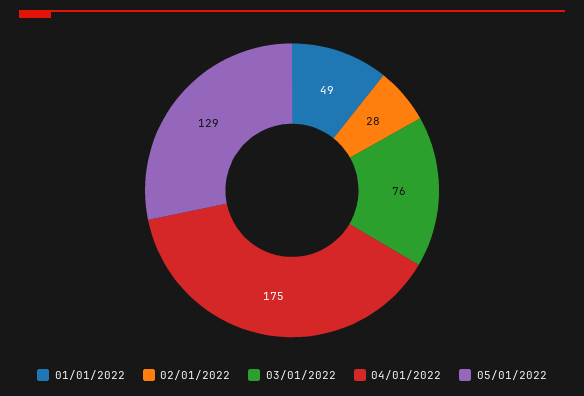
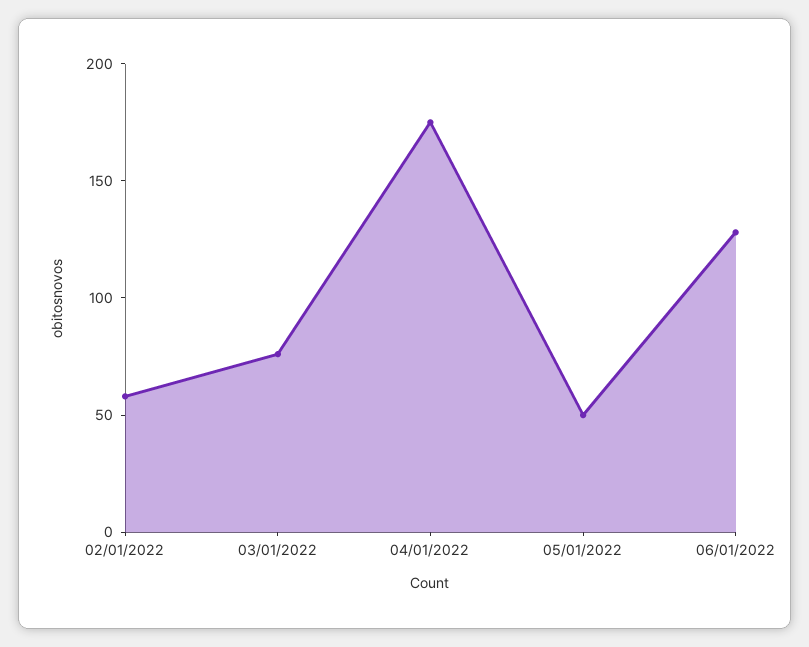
01/01/2022: 49 -> none
02/01/2022: 28 -> 60
05/01/2022: 129 -> 50
06/01/2022: none -> 130

